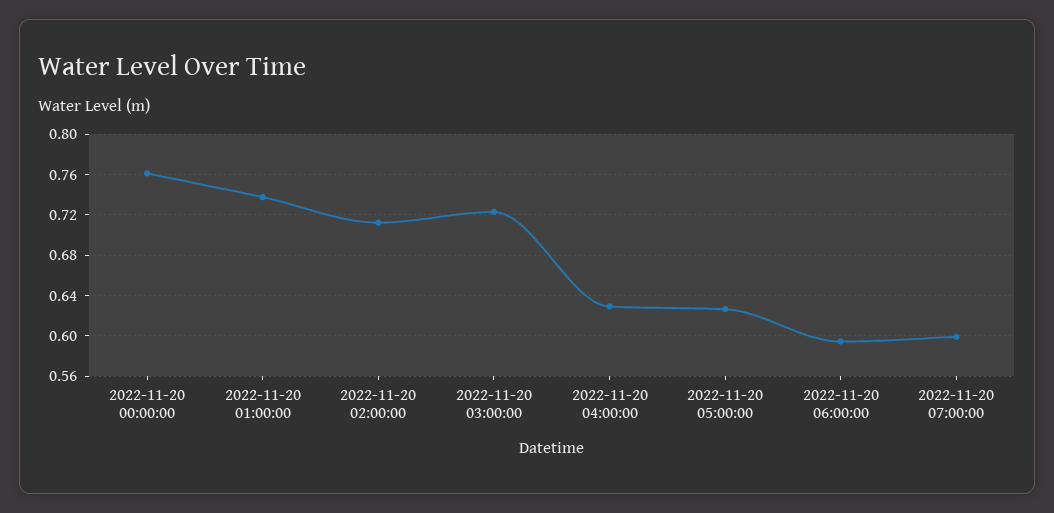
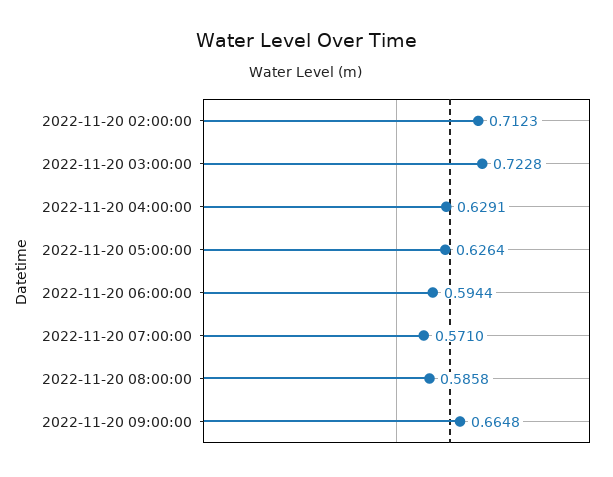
2022-11-20 00:00:00: 0.76 -> none
2022-11-20 01:00:00: 0.74 -> none
2022-11-20 07:00:00: 0.6 -> 0.571
2022-11-20 08:00:00: none -> 0.5858
2022-11-20 09:00:00: none -> 0.6648

